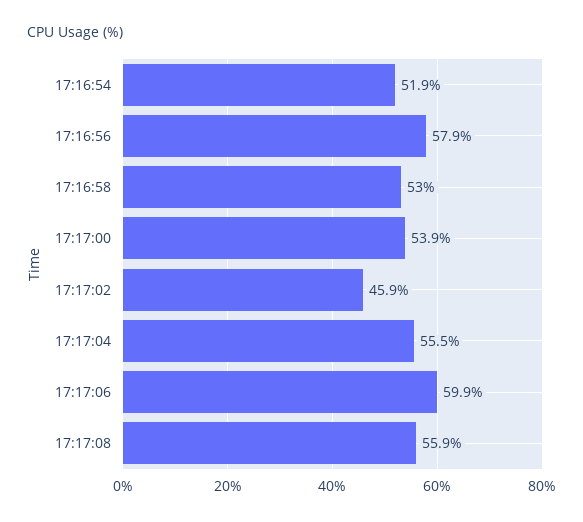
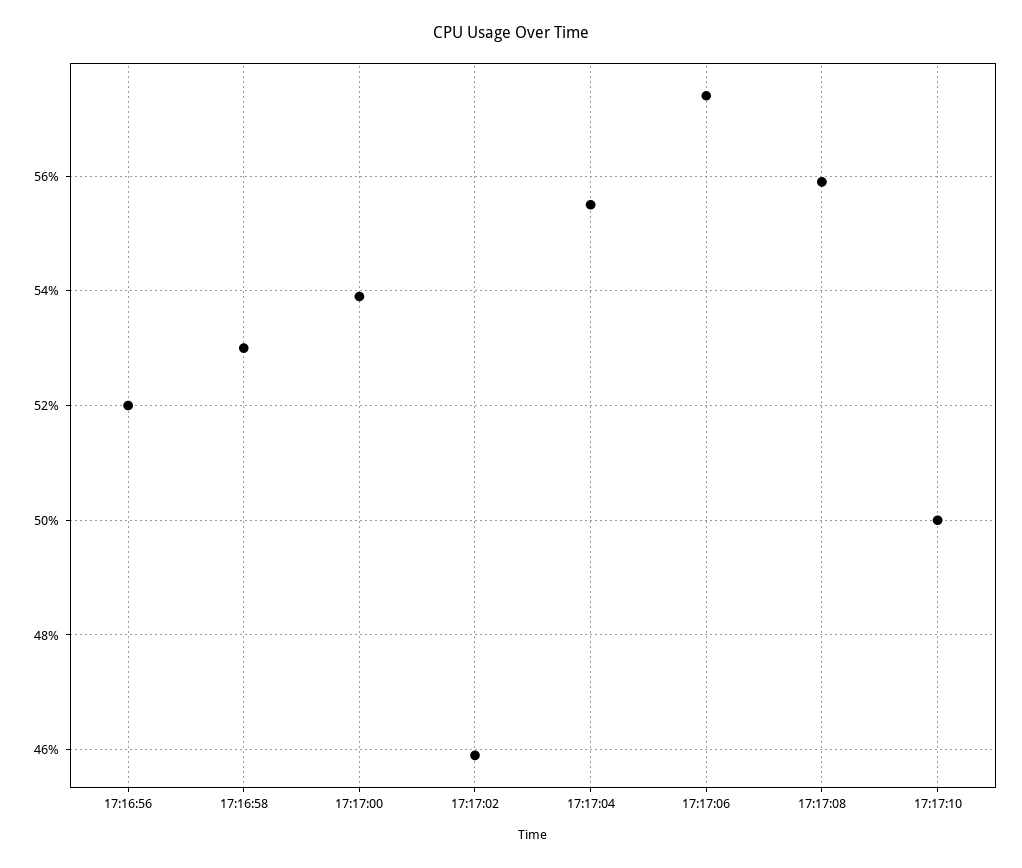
17:16:54: 51.9 -> none
17:16:56: 57.9 -> 52
17:17:06: 59.9 -> 57.5
17:17:10: none -> 50

